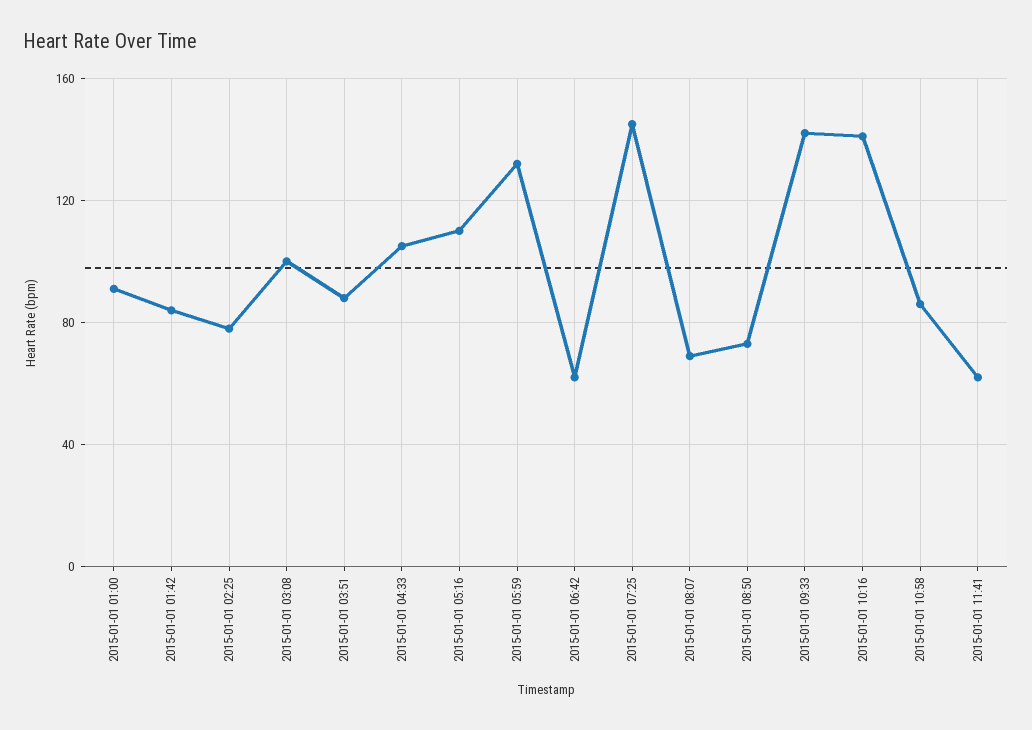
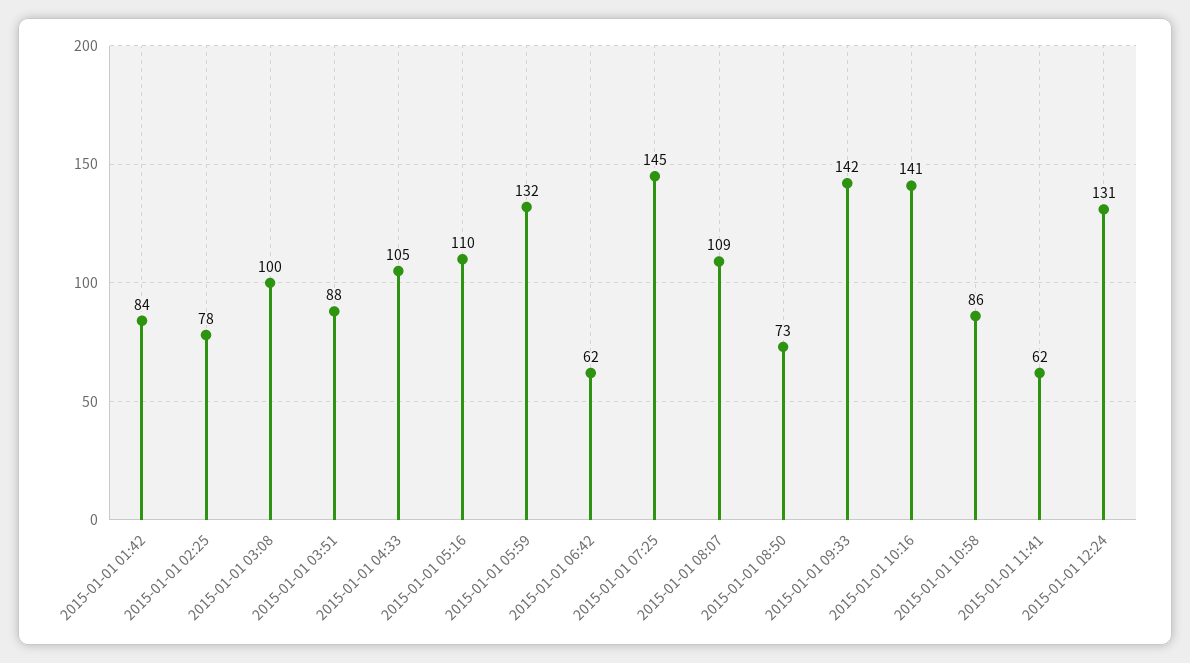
2015-01-01 01:00: 90 -> none
2015-01-01 08:07: 70 -> 109
2015-01-01 12:24: none -> 131

